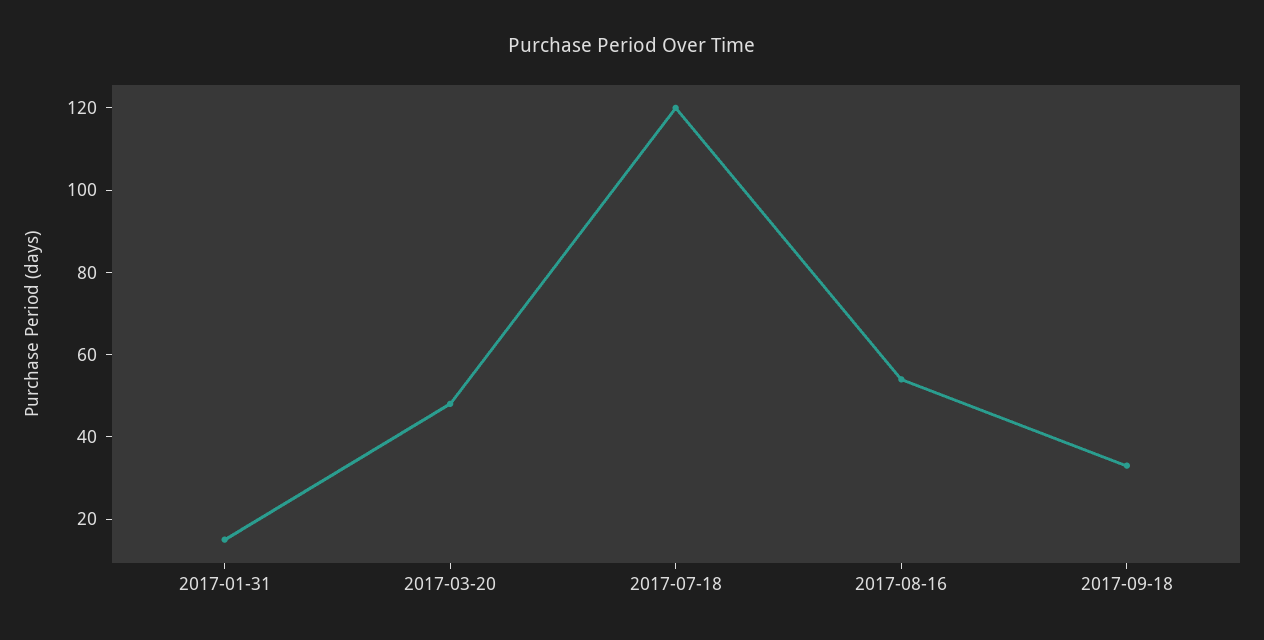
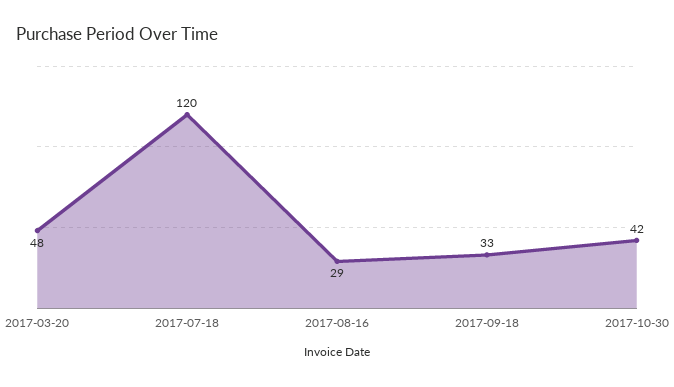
2017-01-31: 15 -> none
2017-08-16: 55 -> 29
2017-10-30: none -> 42

